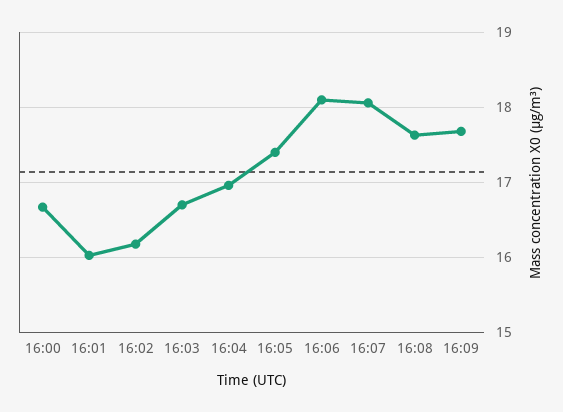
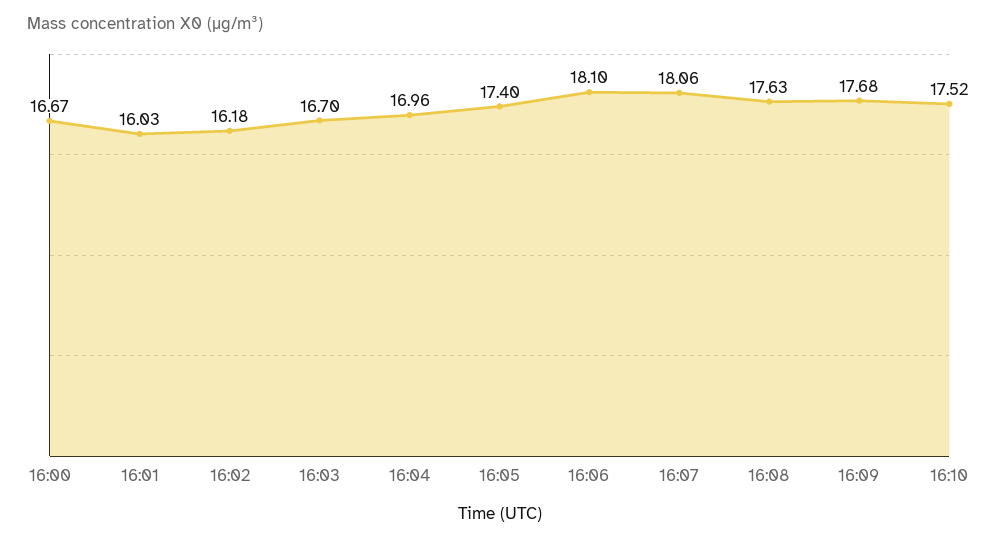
16:10: none -> 17.52

